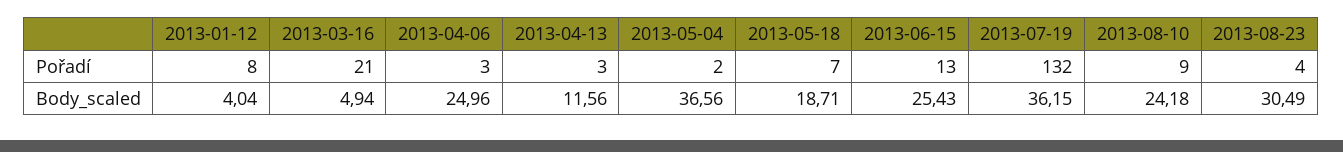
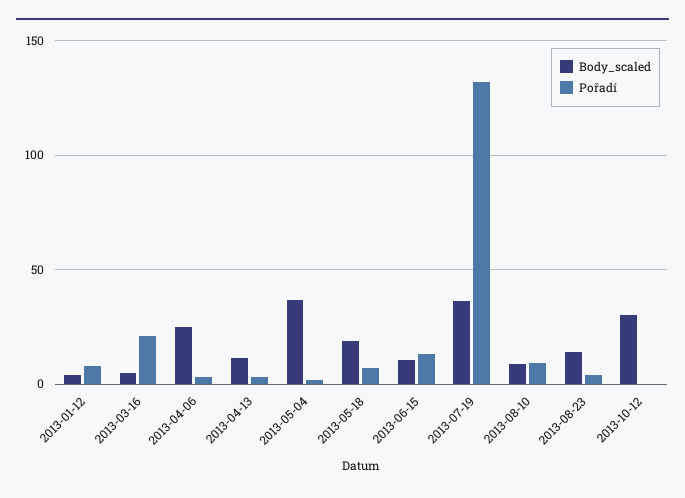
Body_scaled, 2013-06-15: 25.43 -> 10
Body_scaled, 2013-08-10: 24.18 -> 10
Body_scaled, 2013-08-23: 30.49 -> 15
Body_scaled, 2013-10-12: none -> 30
Pořadí, 2013-10-12: none -> 0

